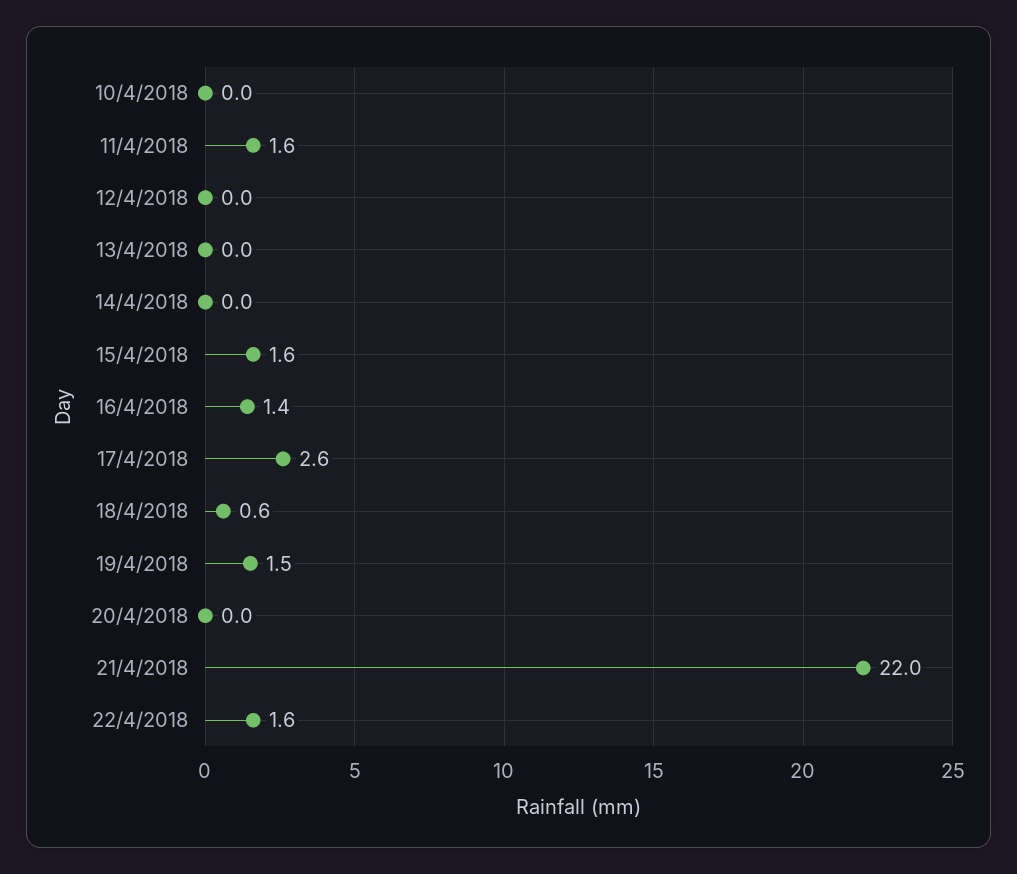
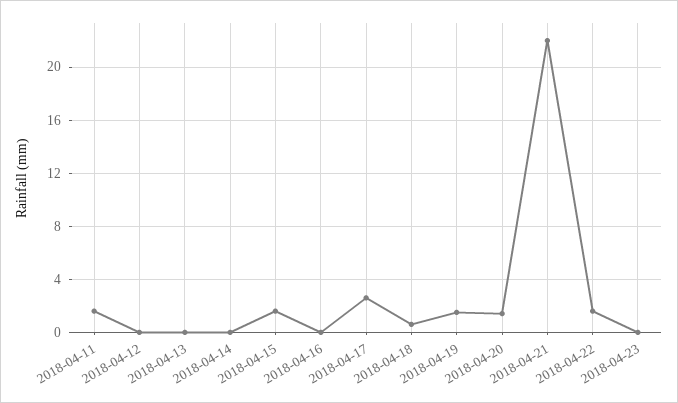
10/4/2018: 0 -> none
16/4/2018: 1.4 -> 0
20/4/2018: 0 -> 1.5
2018-04-23: none -> 0

